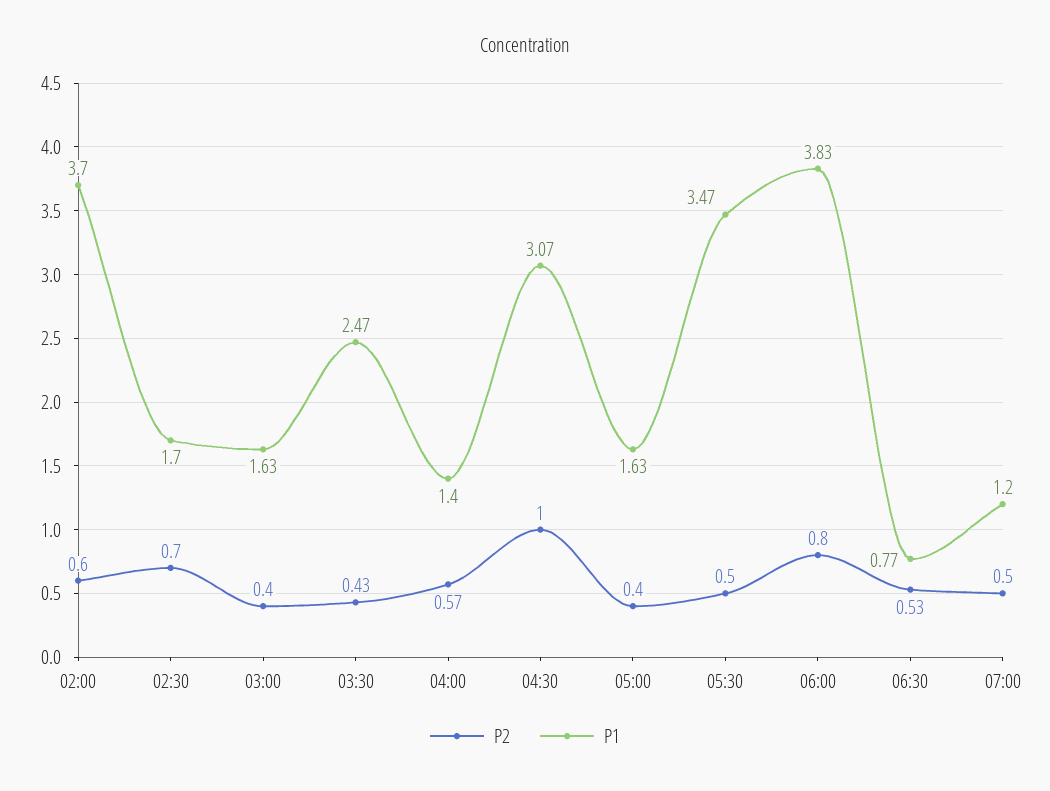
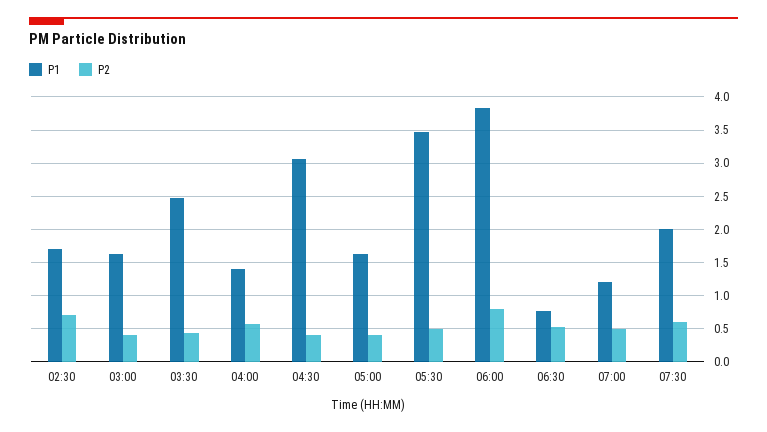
P2, 02:00: 0.6 -> none
P1, 02:00: 3.7 -> none
P2, 04:30: 1 -> 0.4
P1, 07:30: none -> 2
P2, 07:30: none -> 0.6

